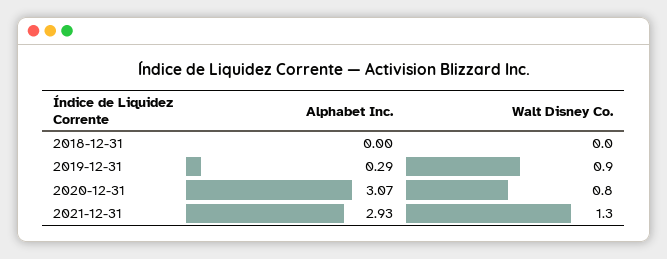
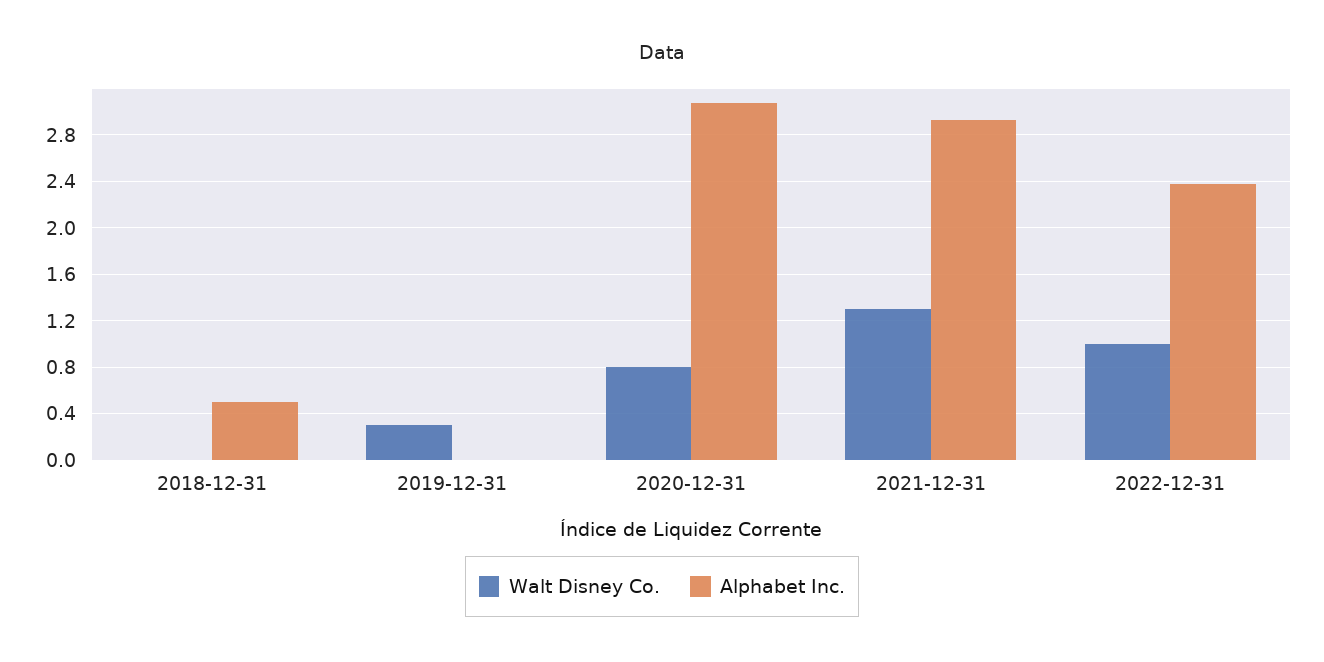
Alphabet Inc., 2018-12-31: 0 -> 0.5
Alphabet Inc., 2019-12-31: 0.29 -> 0
Walt Disney Co., 2019-12-31: 0.9 -> 0.3
Walt Disney Co., 2022-12-31: none -> 1
Alphabet Inc., 2022-12-31: none -> 2.4

